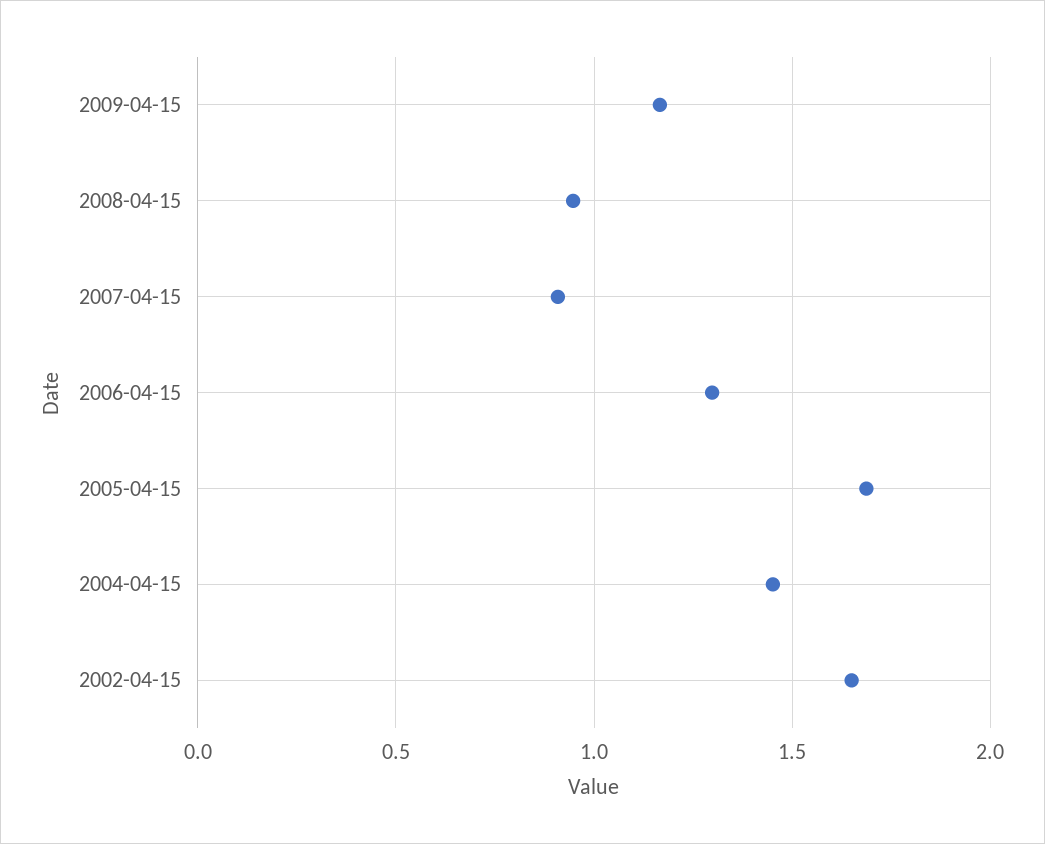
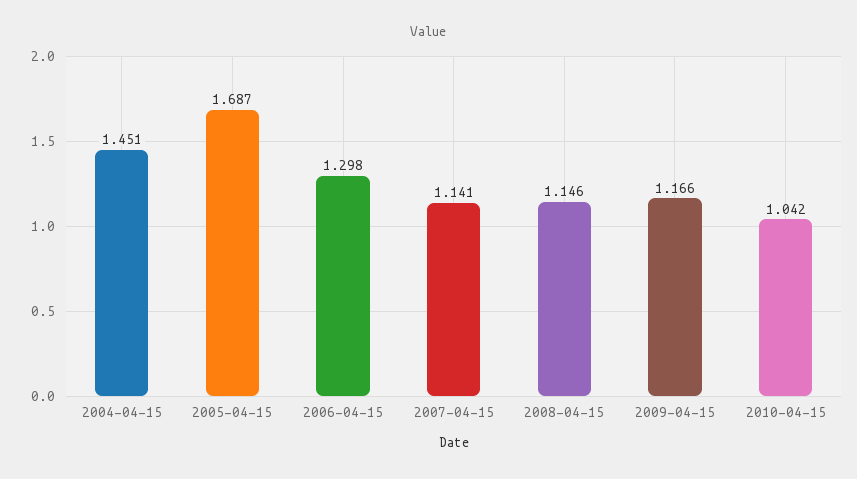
2008-04-15: 0.95 -> 1.146
2007-04-15: 0.9 -> 1.141
2002-04-15: 1.65 -> none
2010-04-15: none -> 1.042

